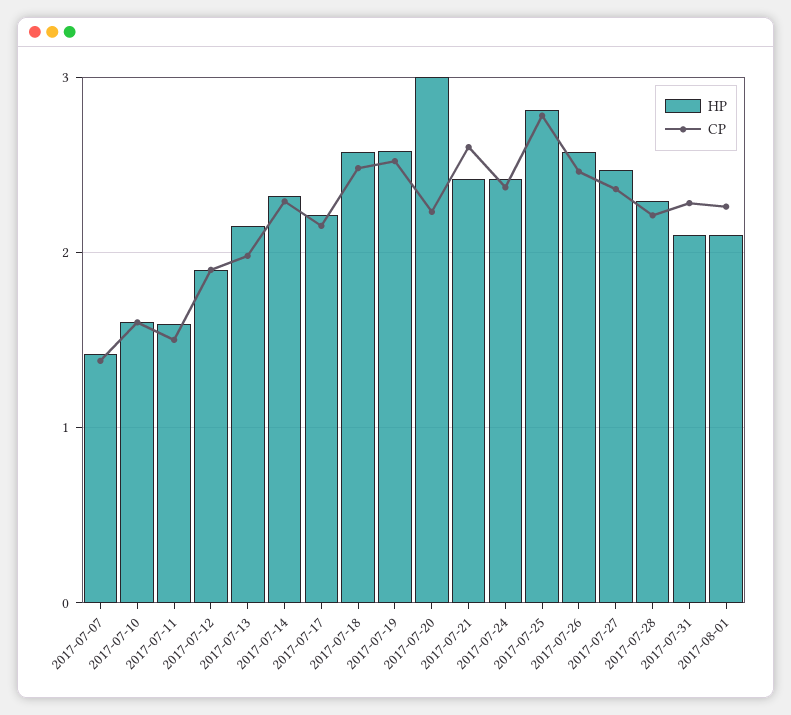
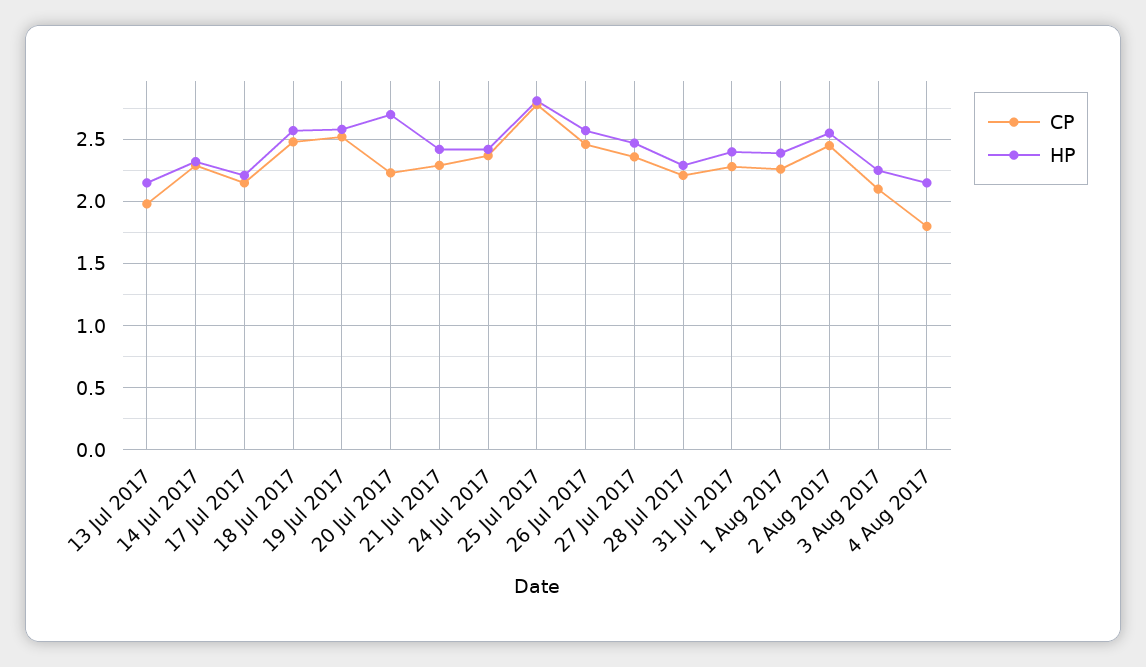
HP, 2017-07-07: 1.4 -> none
CP, 2017-07-07: 1.4 -> none
HP, 2017-07-10: 1.6 -> none
CP, 2017-07-10: 1.6 -> none
HP, 2017-07-11: 1.6 -> none
CP, 2017-07-11: 1.5 -> none
HP, 2017-07-12: 1.9 -> none
CP, 2017-07-12: 1.9 -> none
HP, 2017-07-20: 3 -> 2.7
CP, 2017-07-21: 2.6 -> 2.3
HP, 2017-07-31: 2.1 -> 2.4
HP, 2017-08-01: 2.1 -> 2.4
CP, 2 Aug 2017: none -> 2.45
HP, 2 Aug 2017: none -> 2.55
CP, 3 Aug 2017: none -> 2.1
HP, 3 Aug 2017: none -> 2.25
CP, 4 Aug 2017: none -> 1.8
HP, 4 Aug 2017: none -> 2.15

